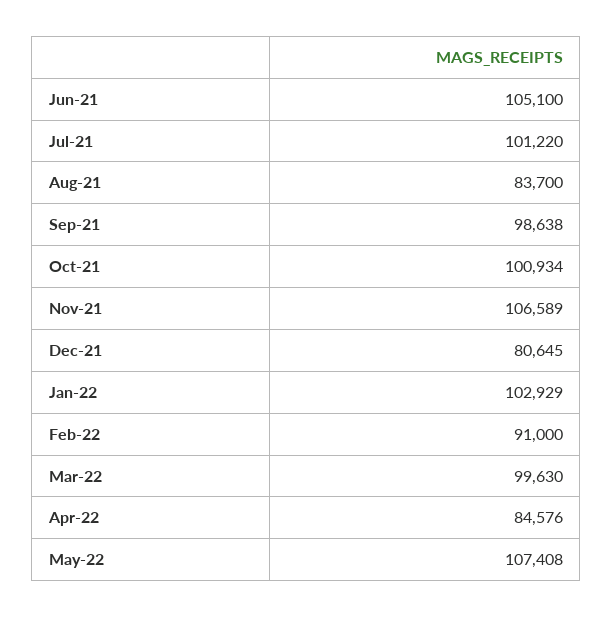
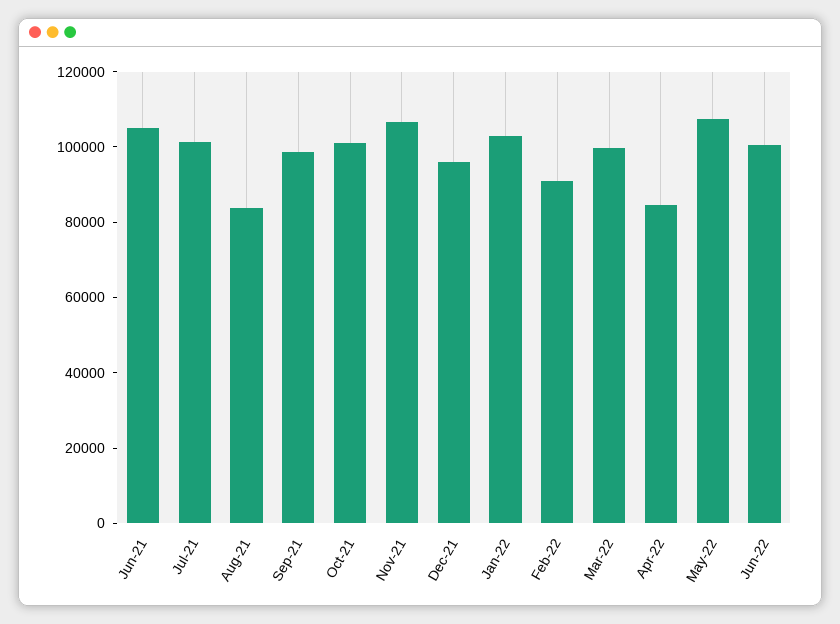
Dec-21: 80645 -> 95000
Jun-22: none -> 100000

